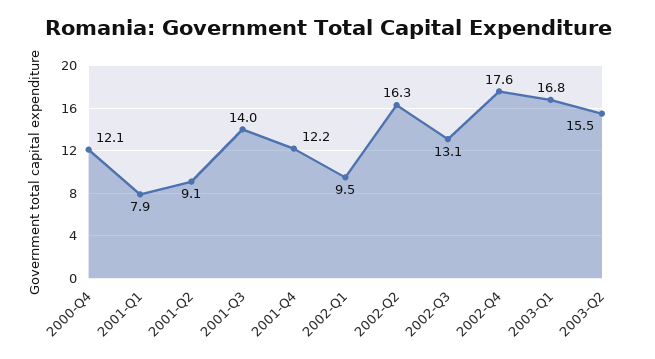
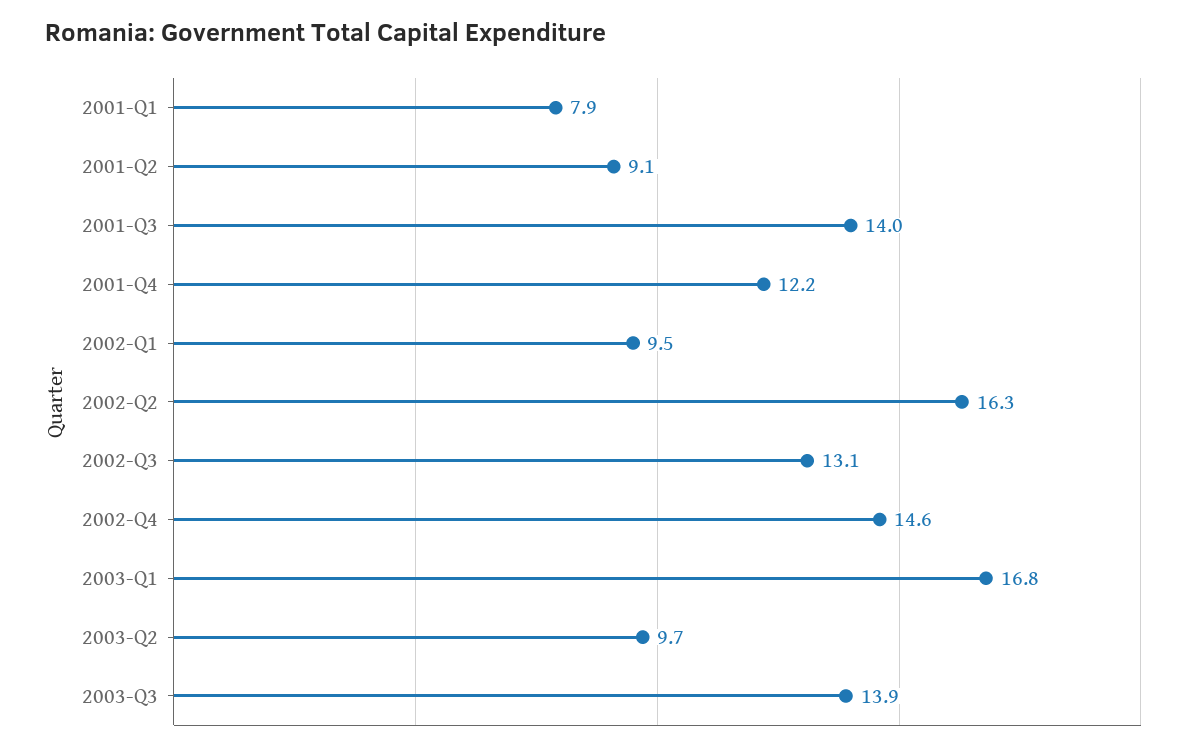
2000-Q4: 12.1 -> none
2002-Q4: 17.6 -> 14.6
2003-Q2: 15.5 -> 9.7
2003-Q3: none -> 13.9

